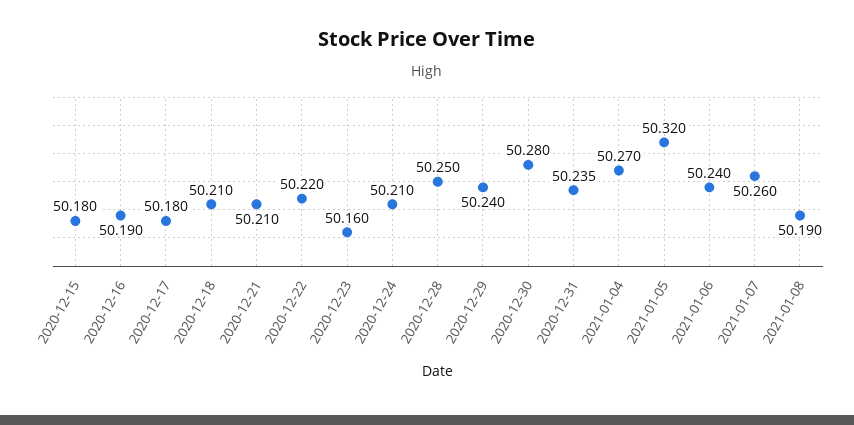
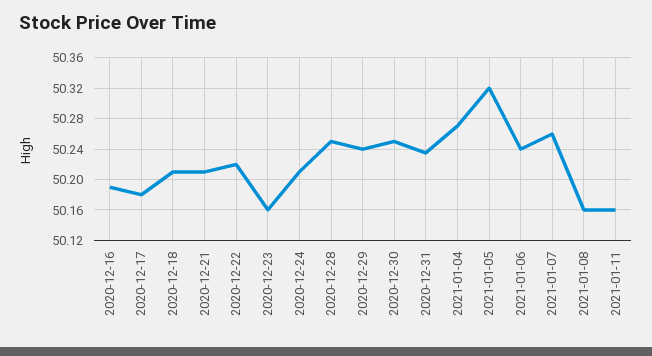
2020-12-15: 50.18 -> none
2020-12-30: 50.28 -> 50.25
2021-01-08: 50.19 -> 50.16
2021-01-11: none -> 50.16

